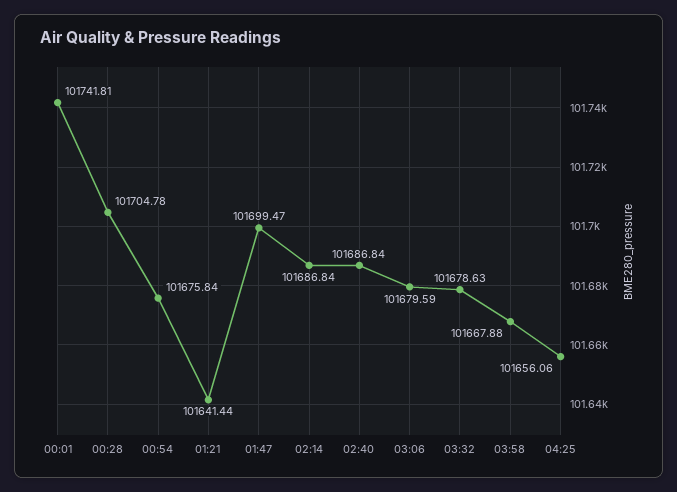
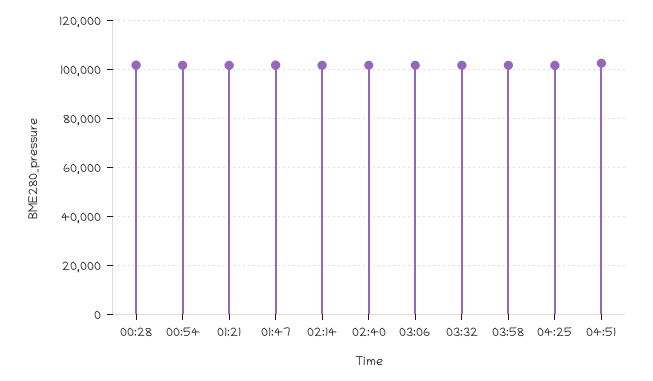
00:01: 101741.81 -> none
04:51: none -> 102500

